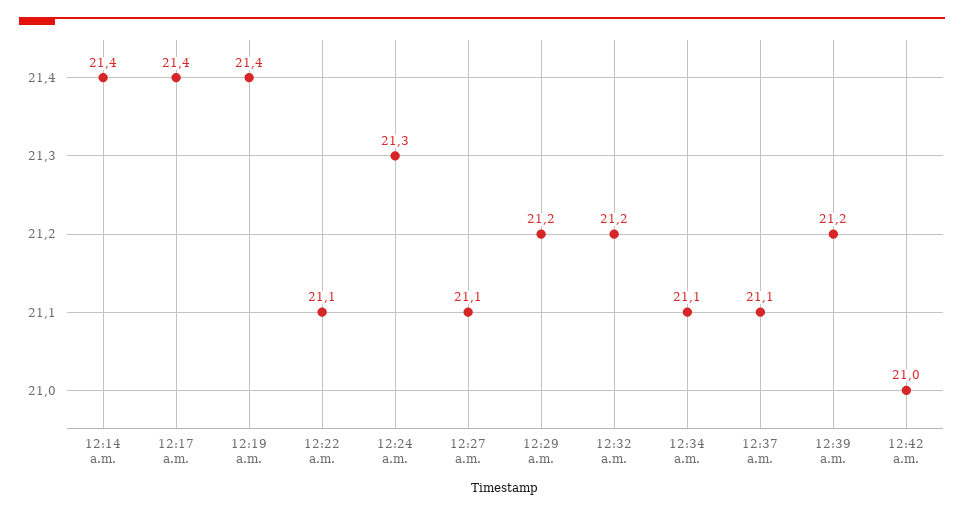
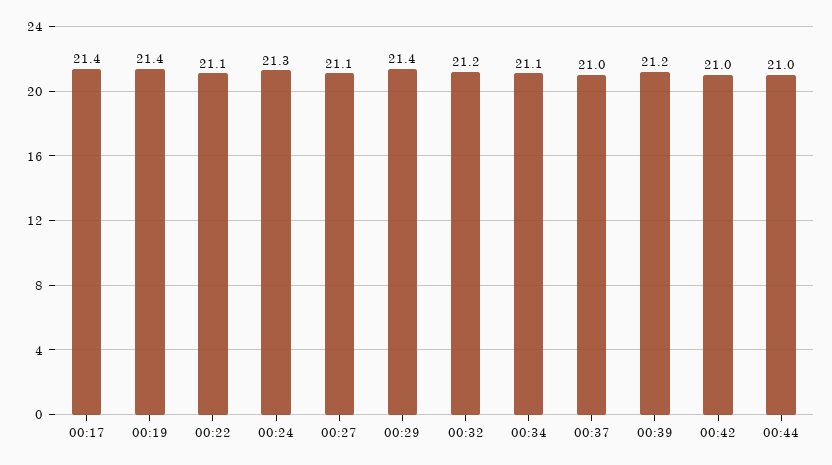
12:14 a.m.: 21.4 -> none
12:29 a.m.: 21.2 -> 21.4
12:37 a.m.: 21.1 -> 21
00:44: none -> 21

